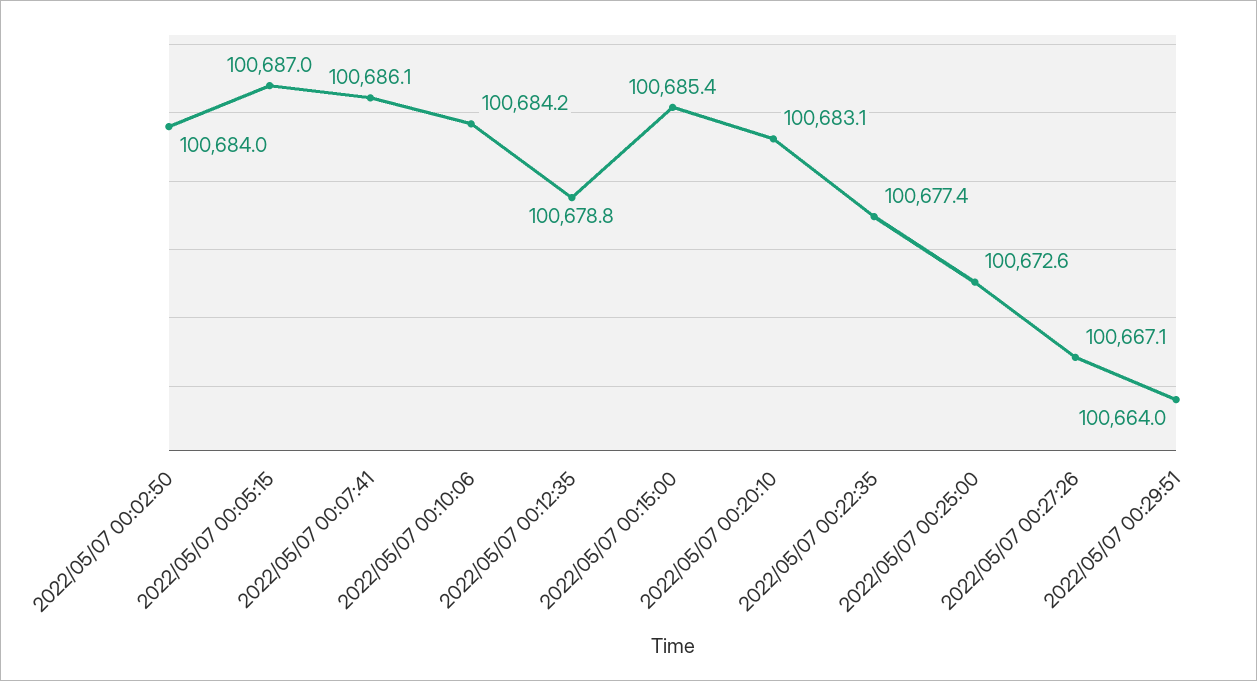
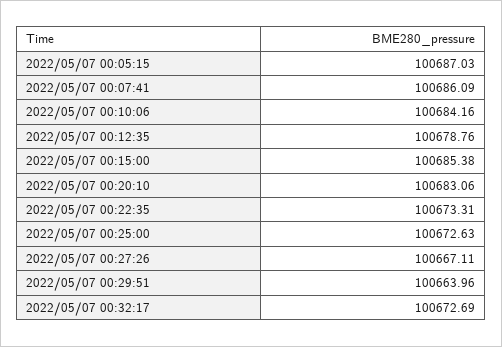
2022/05/07 00:02:50: 100684 -> none
2022/05/07 00:22:35: 100677.4 -> 100673.31
2022/05/07 00:32:17: none -> 100672.69

